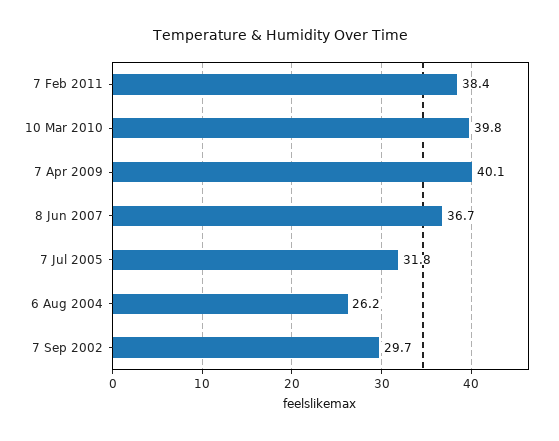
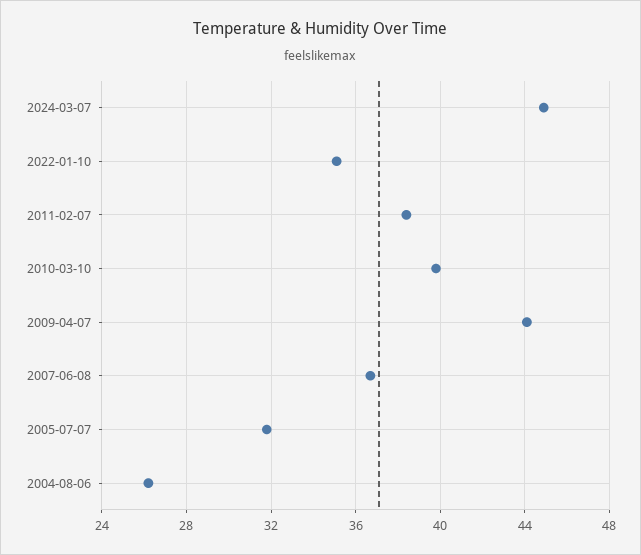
7 Apr 2009: 40.1 -> 44
7 Sep 2002: 29.7 -> none
2024-03-07: none -> 45
2022-01-10: none -> 35

